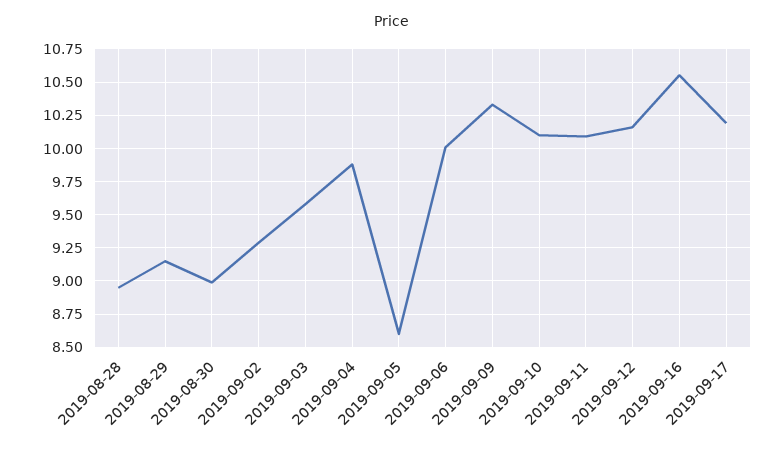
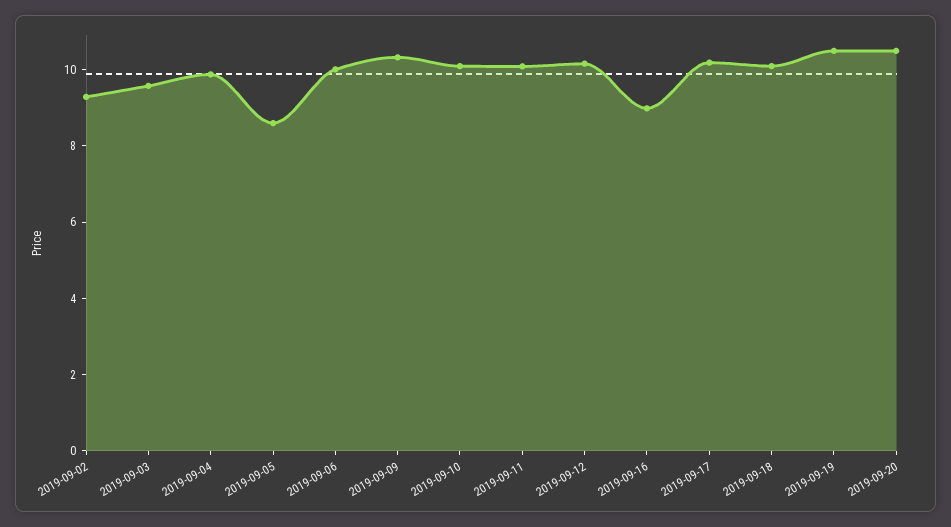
2019-08-28: 8.95 -> none
2019-08-29: 9.15 -> none
2019-08-30: 9 -> none
2019-09-16: 10.55 -> 9
2019-09-18: none -> 10
2019-09-19: none -> 10.5
2019-09-20: none -> 10.5

